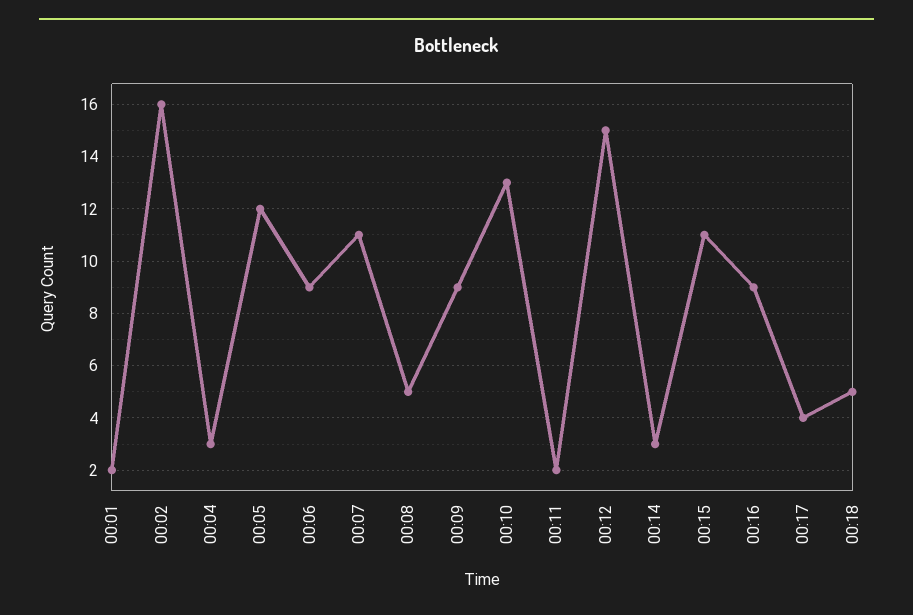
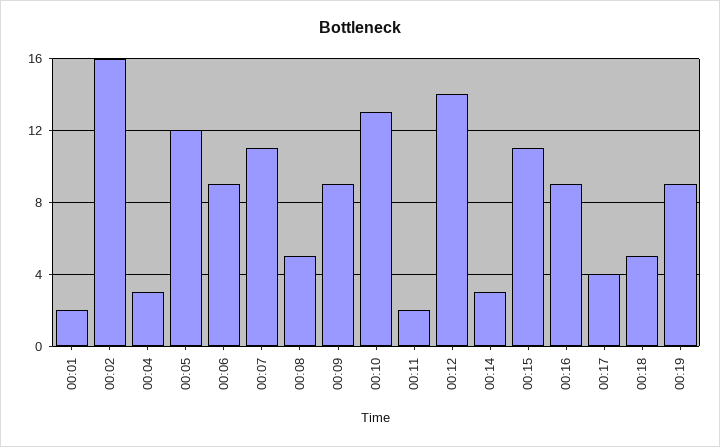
00:12: 15 -> 14
00:19: none -> 9

